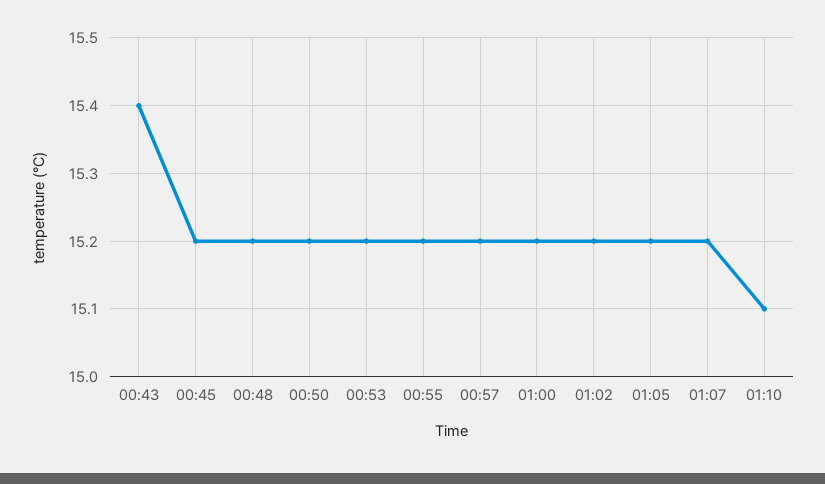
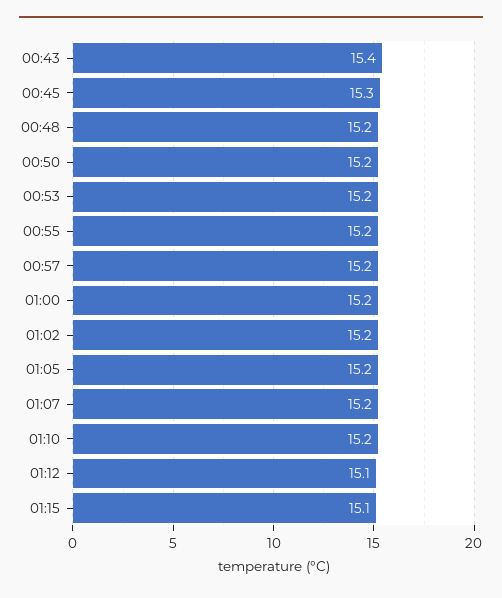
00:45: 15.2 -> 15.3
01:10: 15.1 -> 15.2
01:12: none -> 15.1
01:15: none -> 15.1

